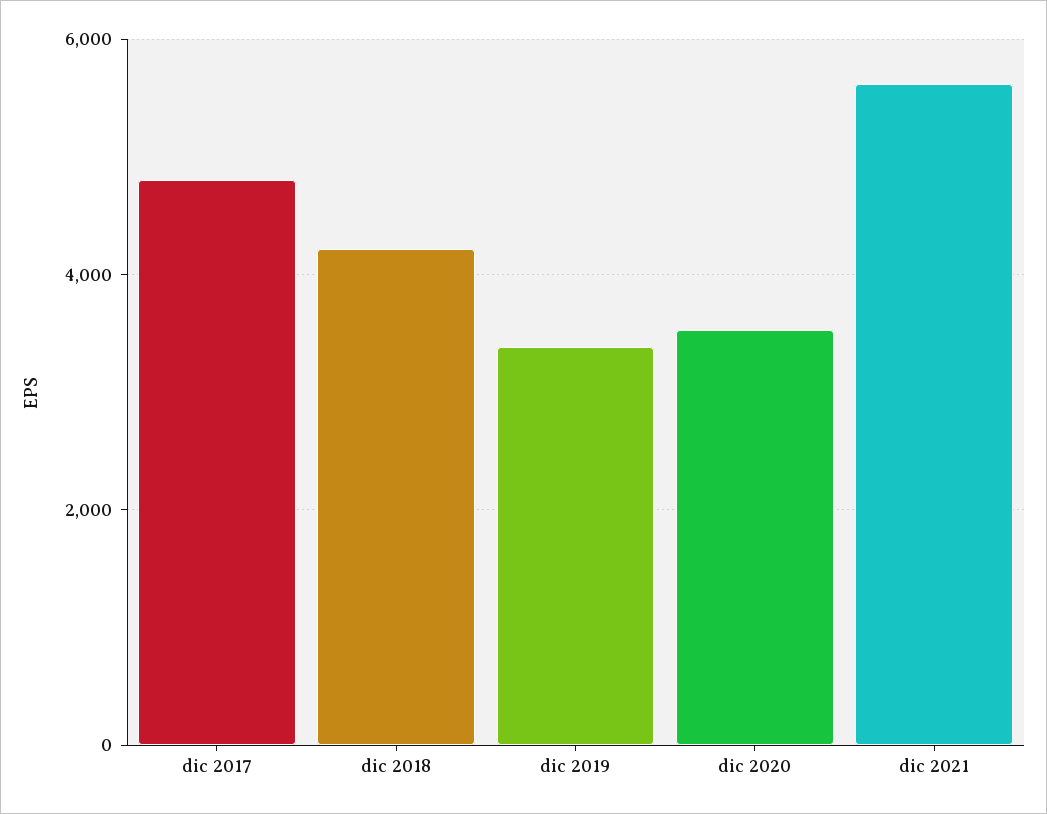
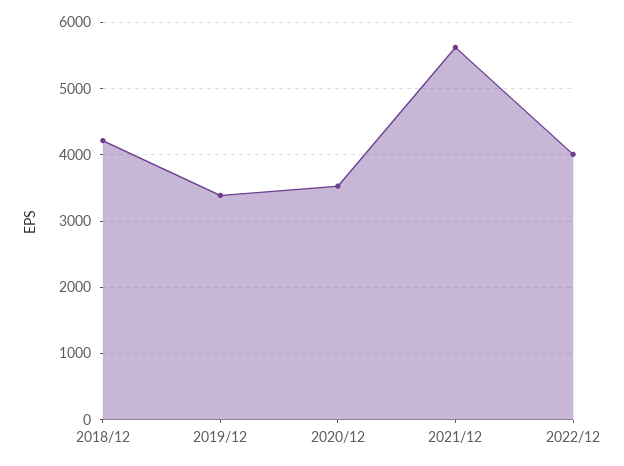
dic 2017: 4800 -> none
2022/12: none -> 4000

